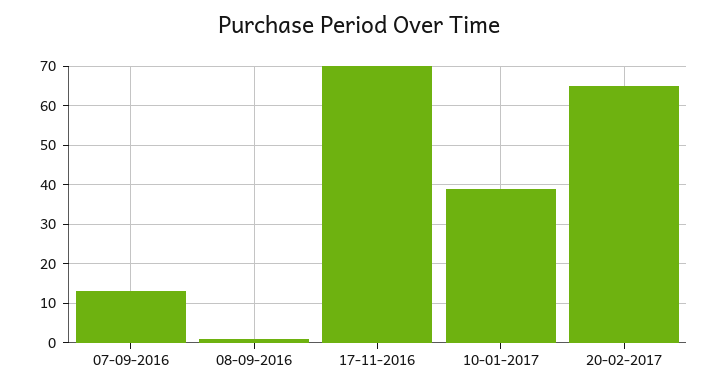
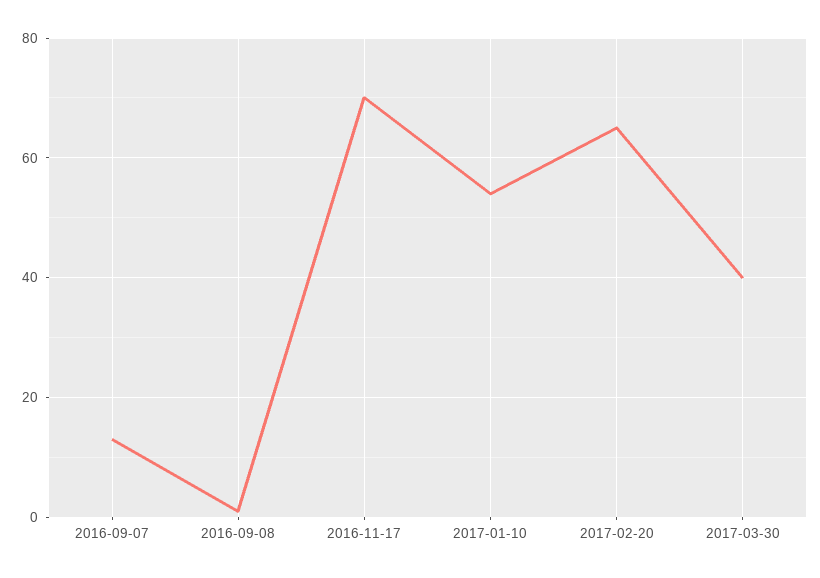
10-01-2017: 40 -> 55
2017-03-30: none -> 40

